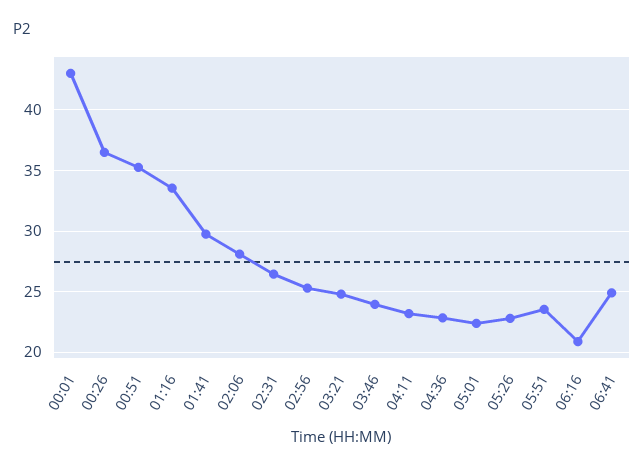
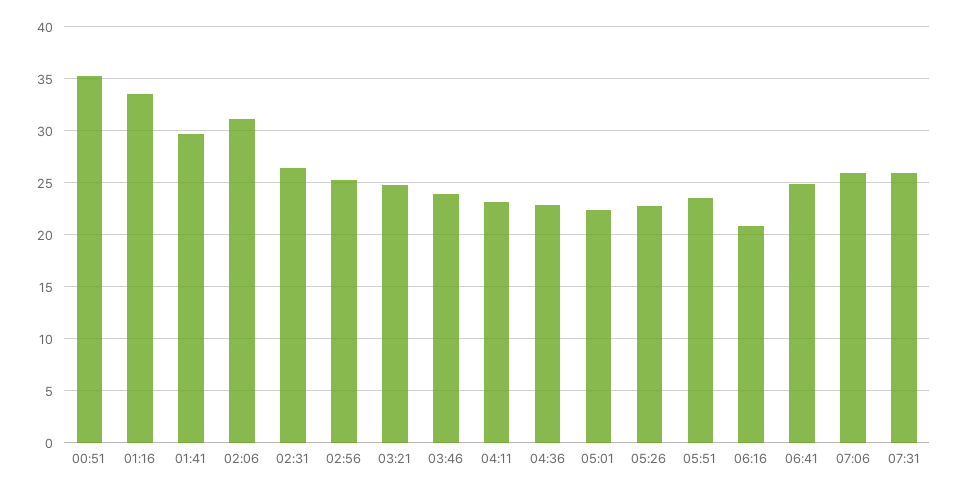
00:01: 43 -> none
00:26: 36.5 -> none
02:06: 28 -> 31
07:06: none -> 26
07:31: none -> 26

